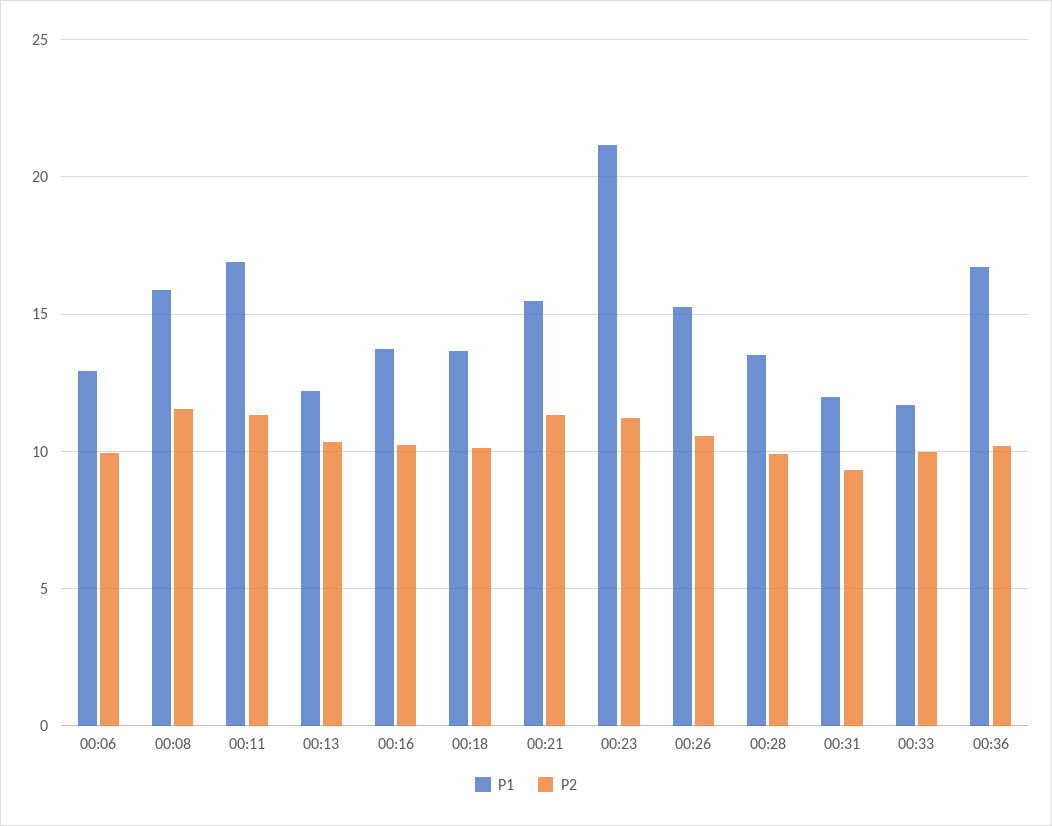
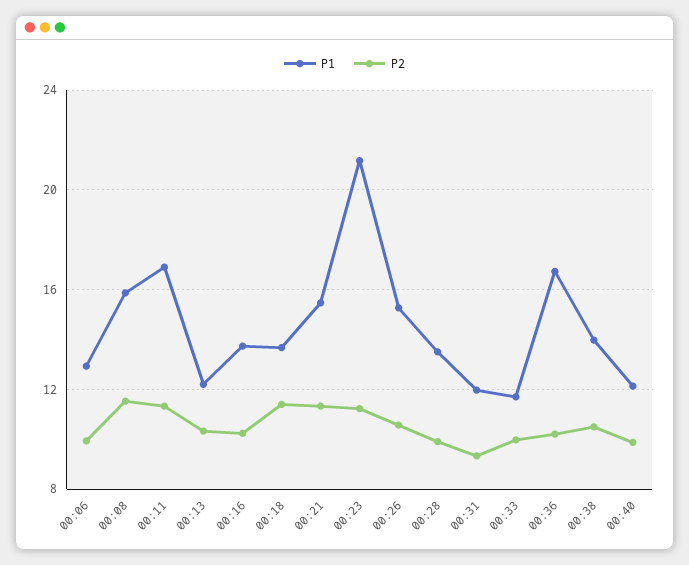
P2, 00:18: 10 -> 11.5
P1, 00:38: none -> 14
P2, 00:38: none -> 10.5
P1, 00:40: none -> 12
P2, 00:40: none -> 10

